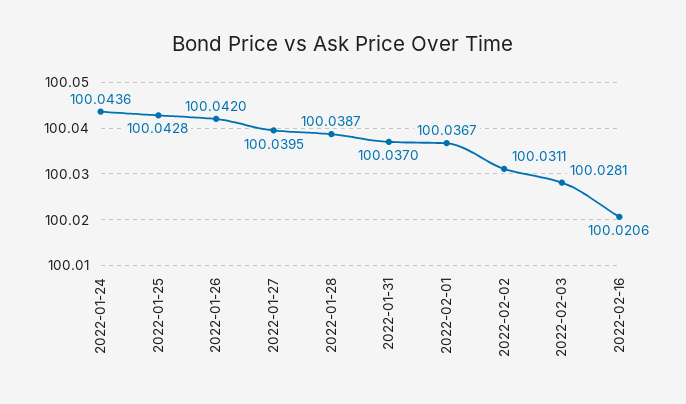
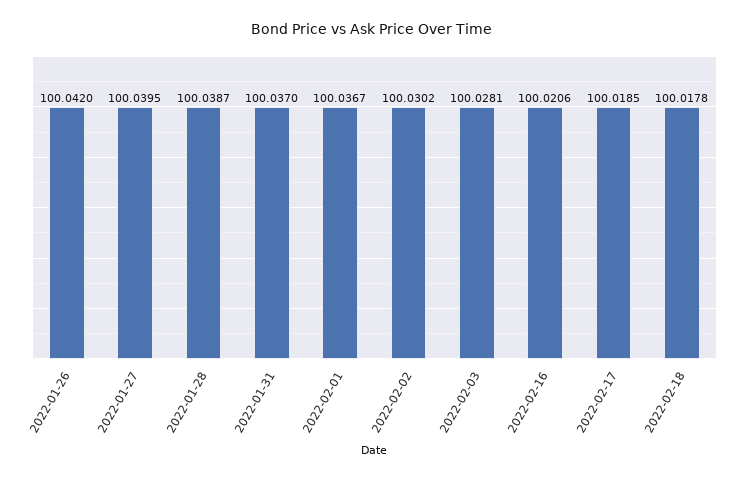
2022-01-24: 100.0436 -> none
2022-01-25: 100.0428 -> none
2022-02-02: 100.0311 -> 100.0302
2022-02-17: none -> 100.0185
2022-02-18: none -> 100.0178

